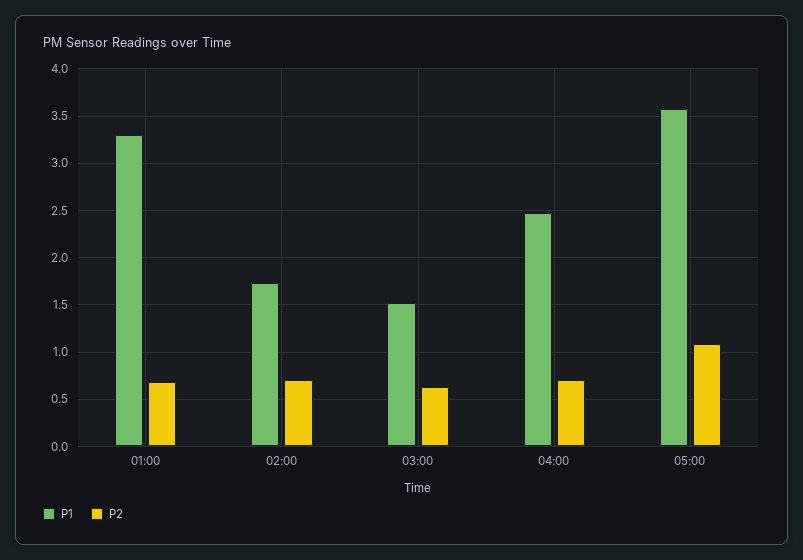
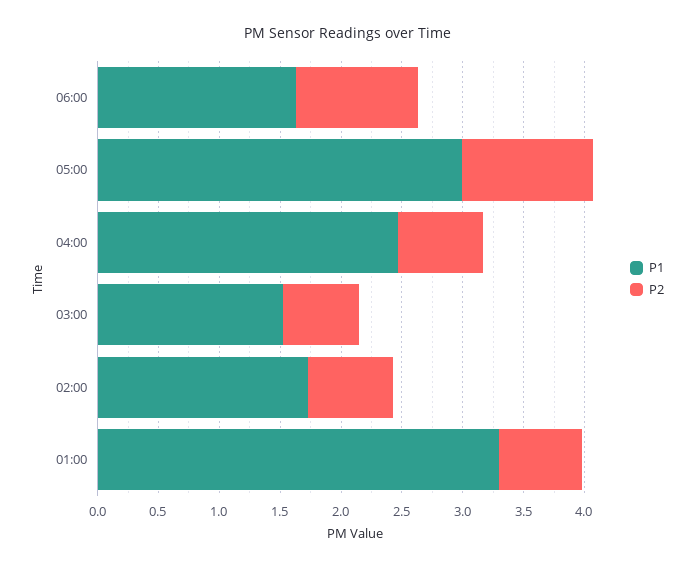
P1, 05:00: 3.6 -> 3
P1, 06:00: none -> 1.6
P2, 06:00: none -> 1

